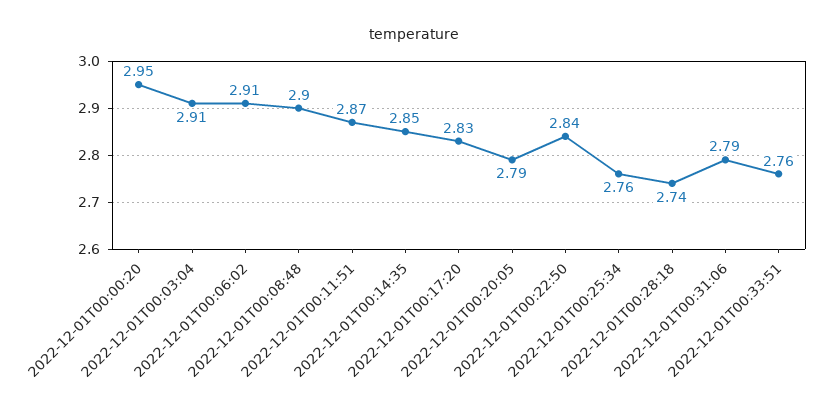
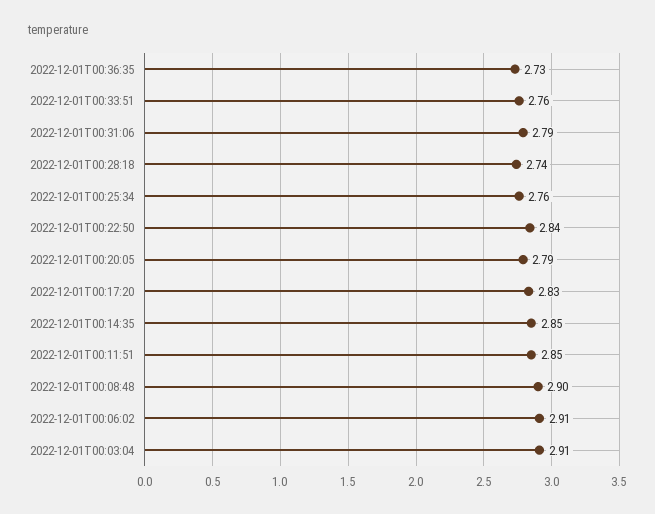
2022-12-01T00:00:20: 2.95 -> none
2022-12-01T00:11:51: 2.87 -> 2.85
2022-12-01T00:36:35: none -> 2.73

